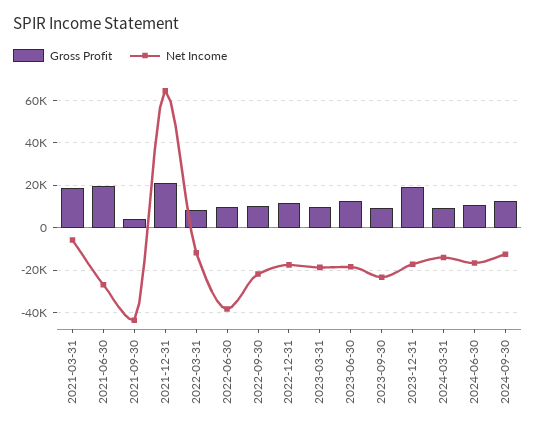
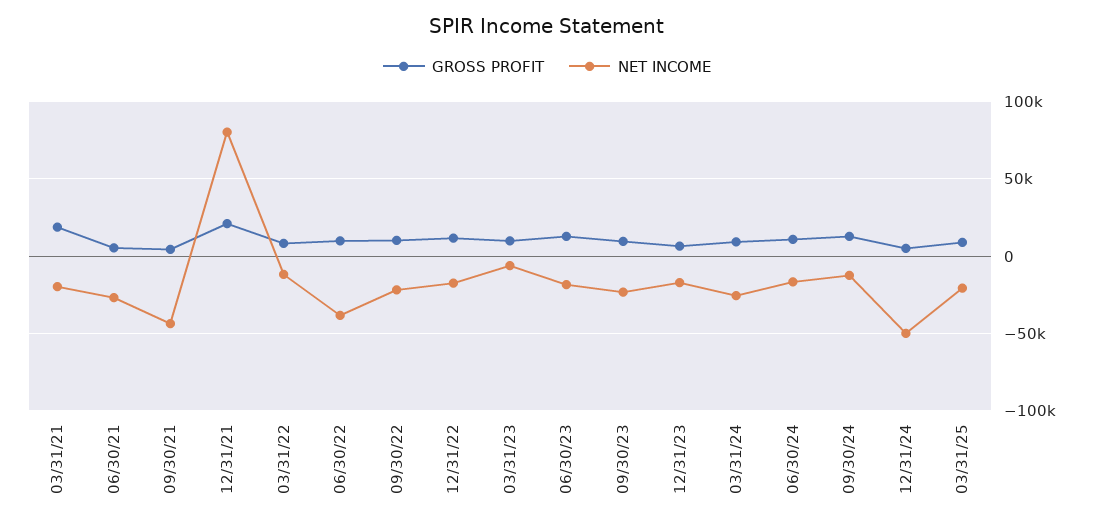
Net Income, 2021-03-31: -5000 -> -20000
Gross Profit, 2021-06-30: 20000 -> 5000
Net Income, 2021-12-31: 65000 -> 80000
Net Income, 2023-03-31: -20000 -> -5000
Gross Profit, 2023-12-31: 20000 -> 5000
Net Income, 2024-03-31: -15000 -> -25000
Gross Profit, 12/31/24: none -> 5000
Net Income, 12/31/24: none -> -50000
Gross Profit, 03/31/25: none -> 10000
Net Income, 03/31/25: none -> -20000

